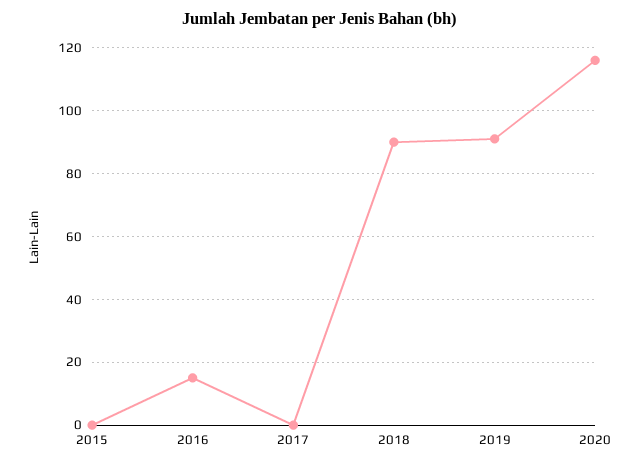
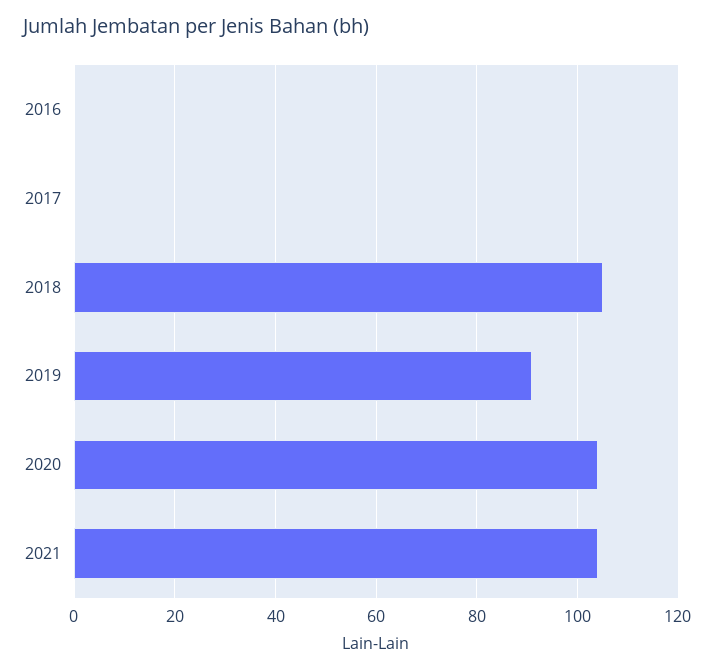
2015: 0 -> none
2016: 15 -> 0
2018: 90 -> 105
2020: 115 -> 105
2021: none -> 105

